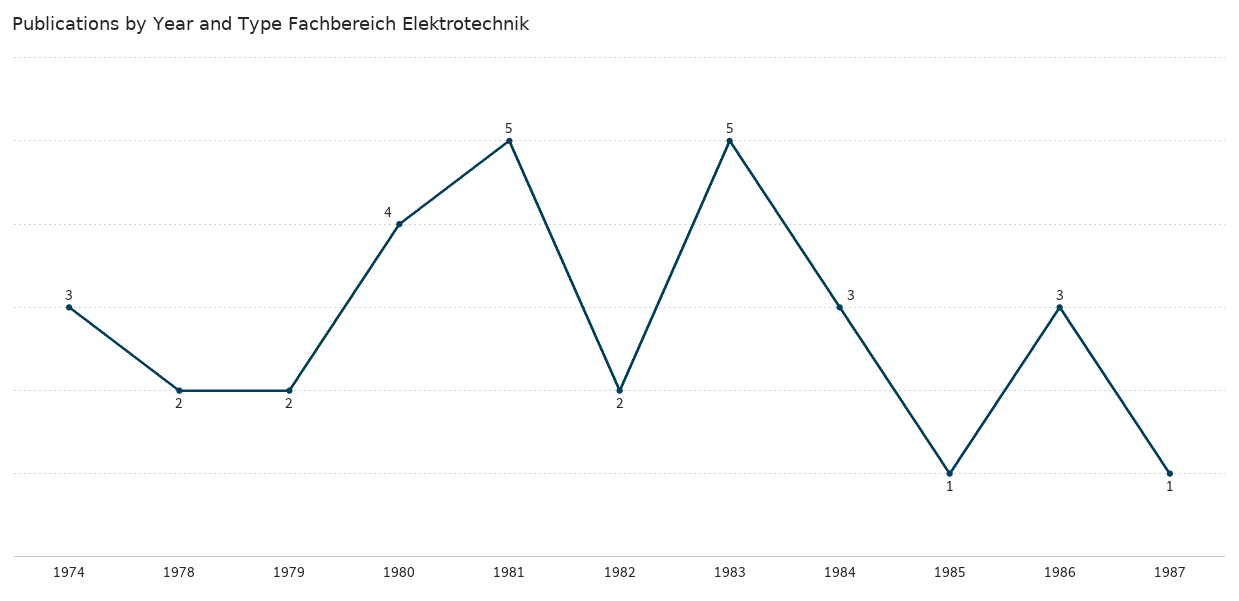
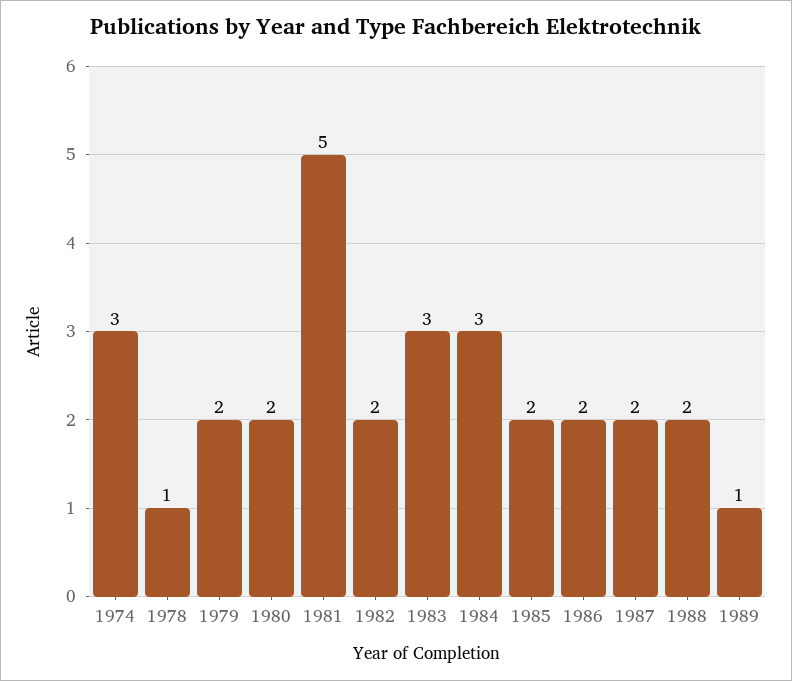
1978: 2 -> 1
1980: 4 -> 2
1983: 5 -> 3
1985: 1 -> 2
1986: 3 -> 2
1987: 1 -> 2
1988: none -> 2
1989: none -> 1

